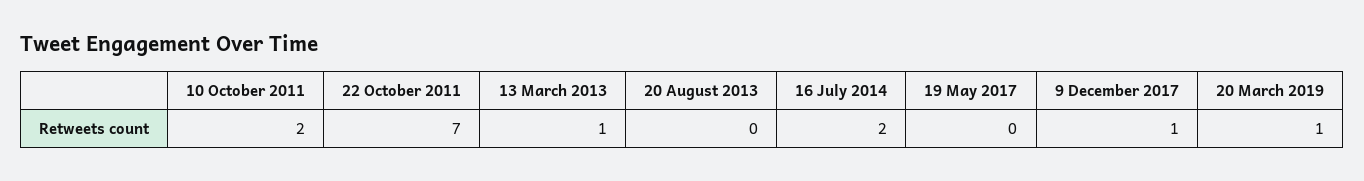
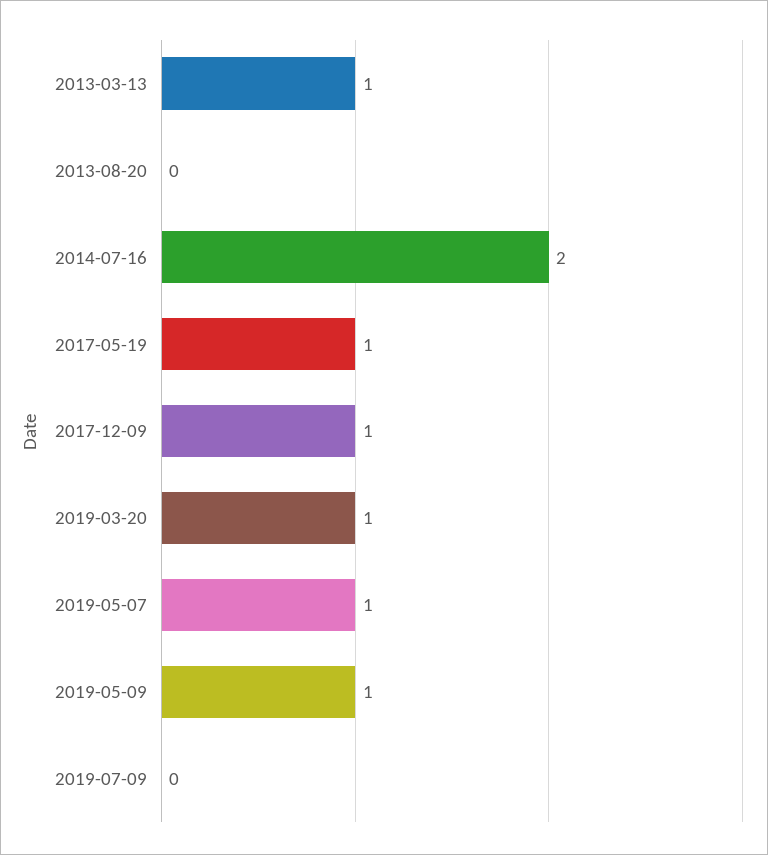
10 October 2011: 2 -> none
22 October 2011: 7 -> none
19 May 2017: 0 -> 1
2019-05-07: none -> 1
2019-05-09: none -> 1
2019-07-09: none -> 0

